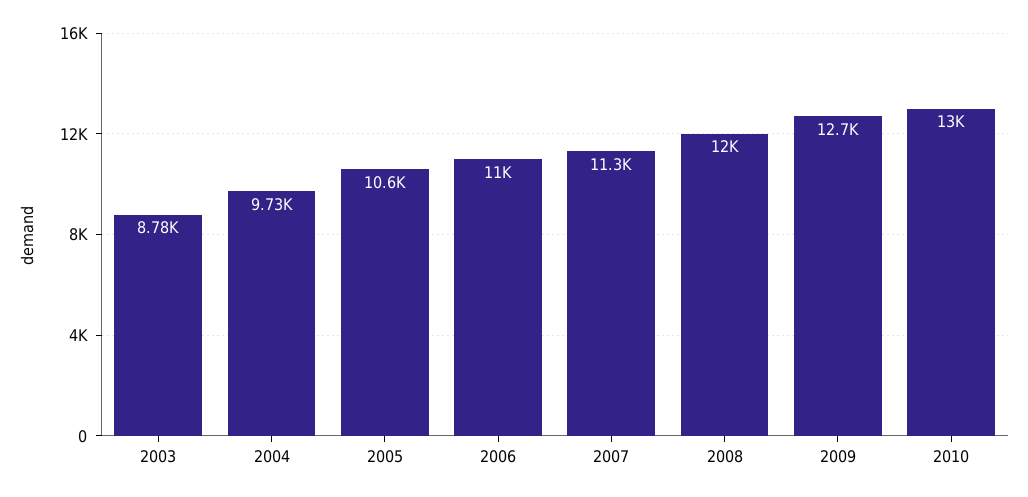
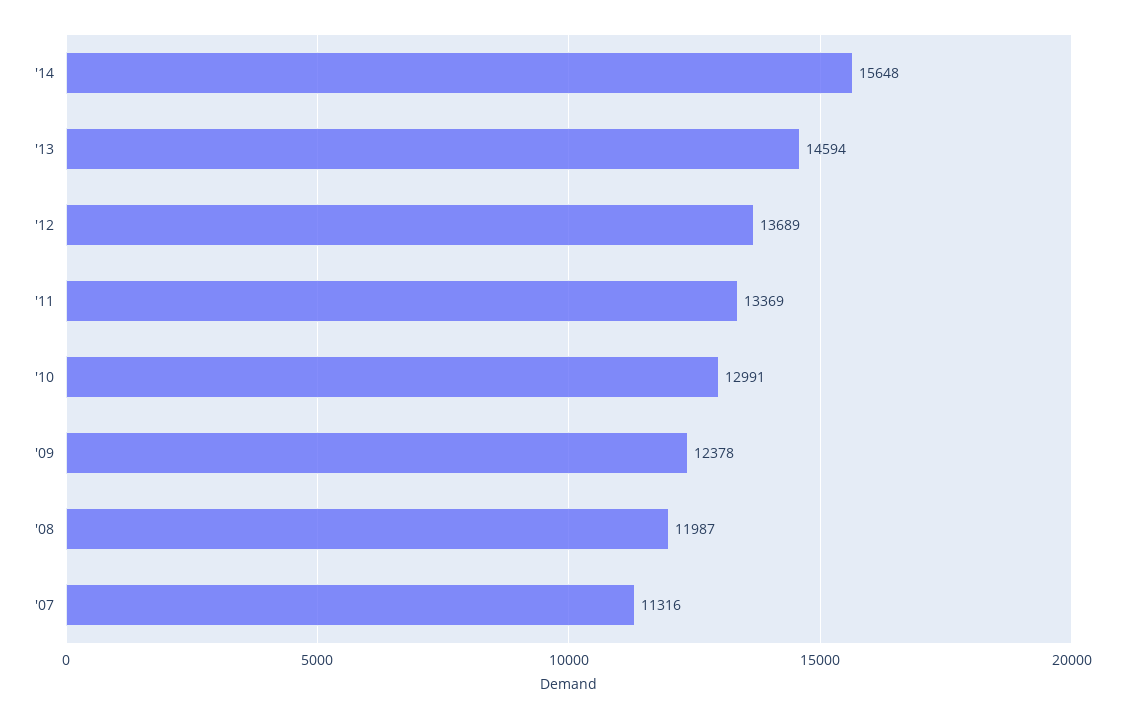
2003: 8780 -> none
2004: 9730 -> none
2005: 10600 -> none
2006: 11000 -> none
2009: 12700 -> 12378
'14: none -> 15648
'13: none -> 14594
'12: none -> 13689
'11: none -> 13369

